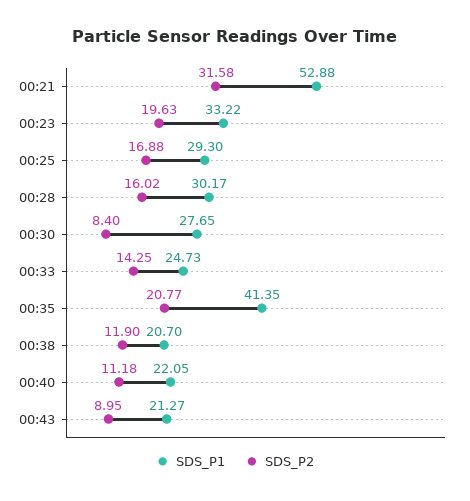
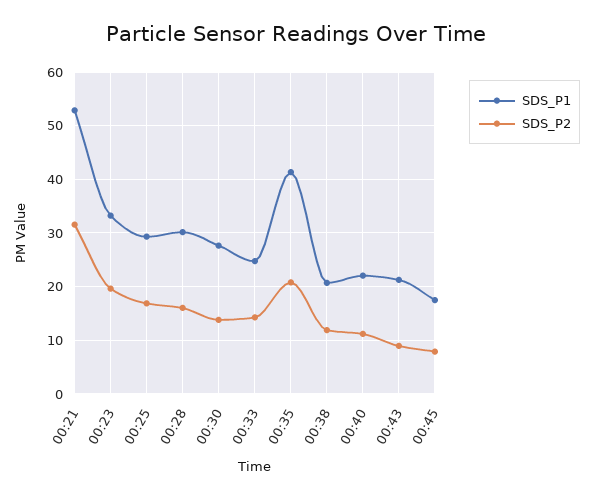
SDS_P2, 00:30: 8.4 -> 14
SDS_P1, 00:45: none -> 18
SDS_P2, 00:45: none -> 8

